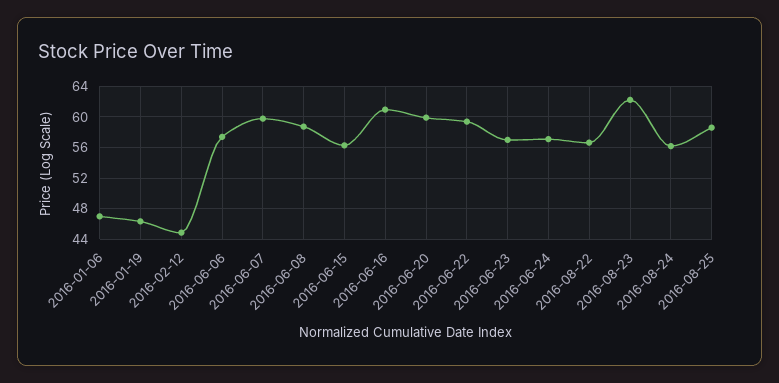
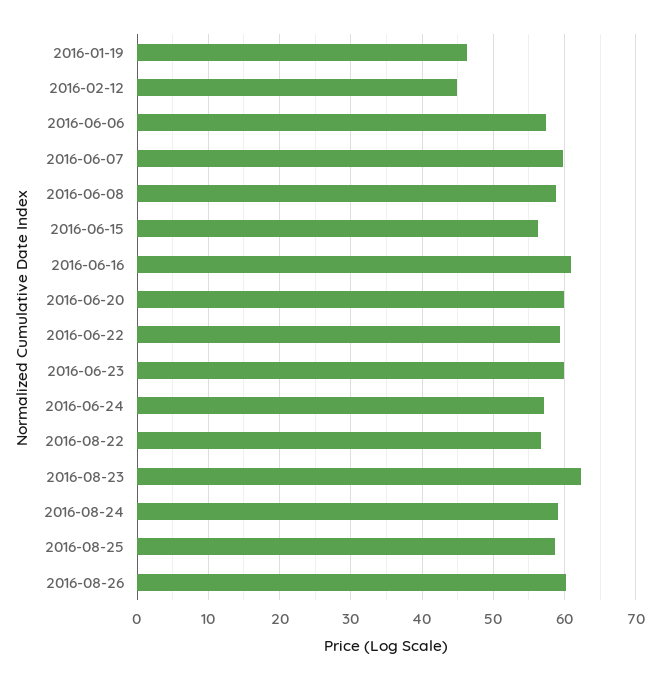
2016-01-06: 47 -> none
2016-06-23: 57 -> 60
2016-08-24: 56 -> 59
2016-08-26: none -> 60

